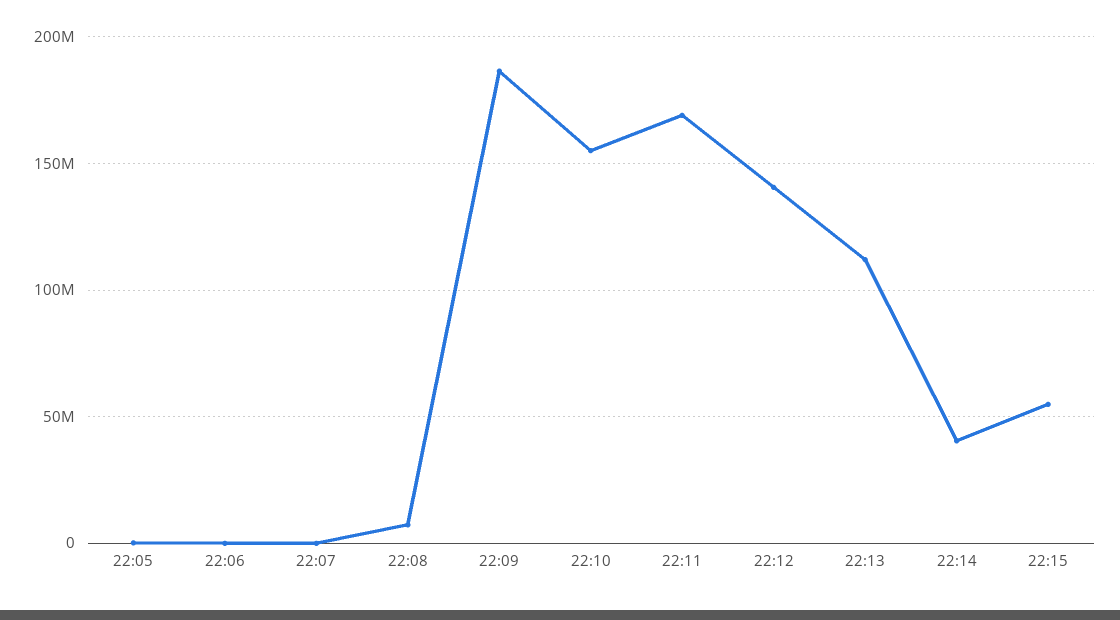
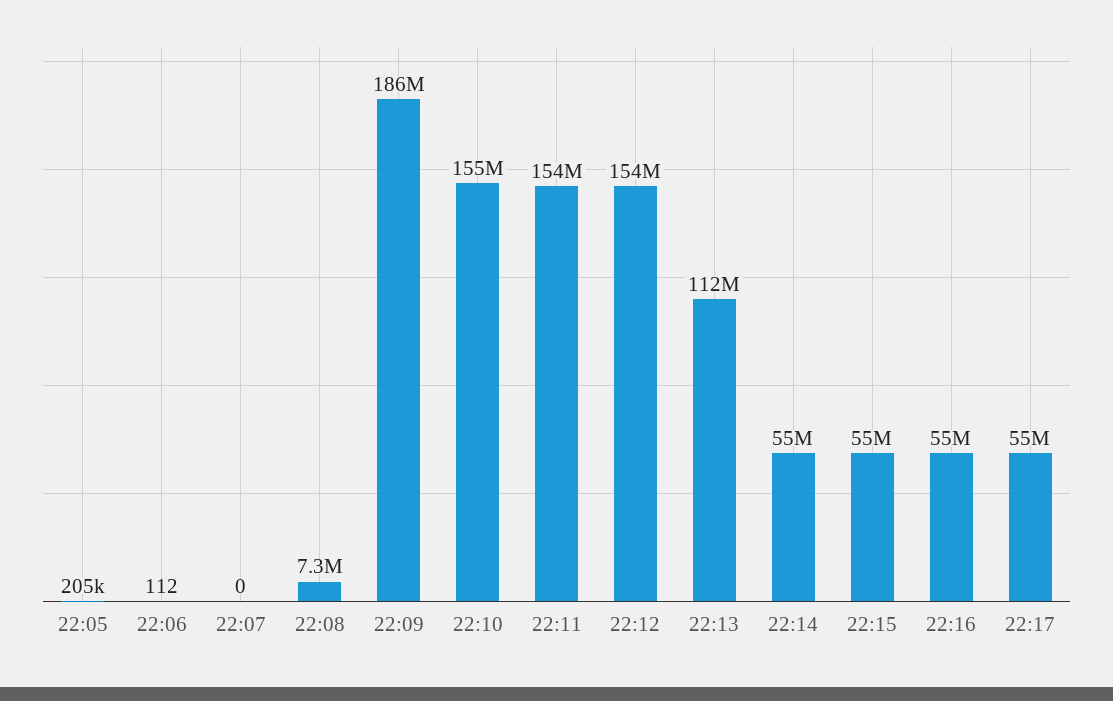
22:11: 170000000 -> 154000000
22:12: 140000000 -> 154000000
22:14: 40000000 -> 55000000
22:16: none -> 55000000
22:17: none -> 55000000

